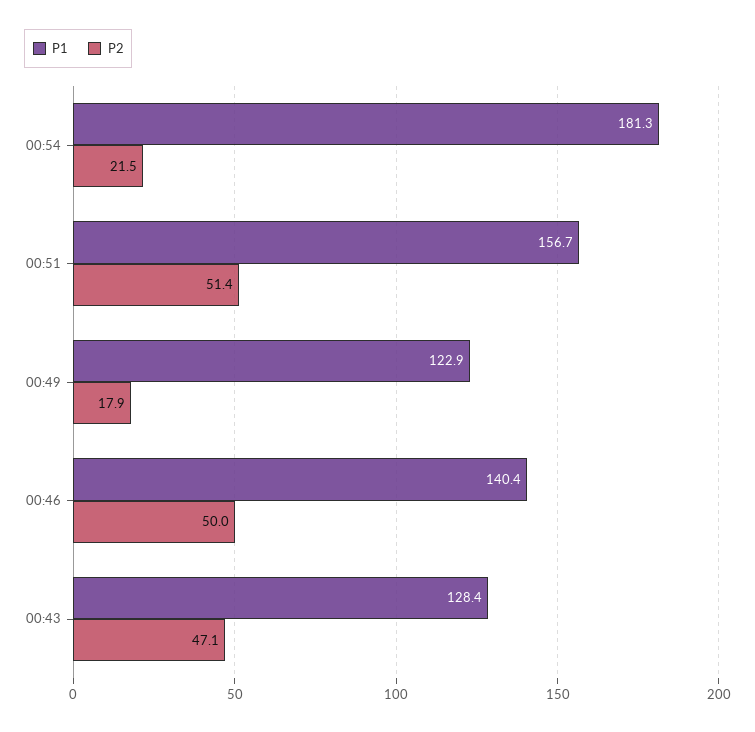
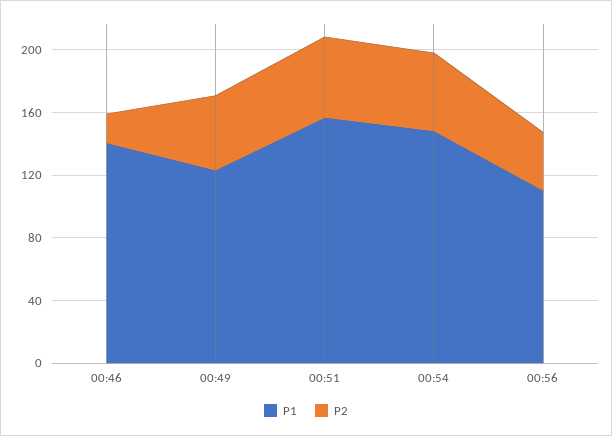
P1, 00:54: 181.3 -> 150
P2, 00:54: 21.5 -> 50
P2, 00:49: 17.9 -> 50
P2, 00:46: 50 -> 20
P1, 00:43: 128.4 -> none
P2, 00:43: 47.1 -> none
P1, 00:56: none -> 110
P2, 00:56: none -> 40

